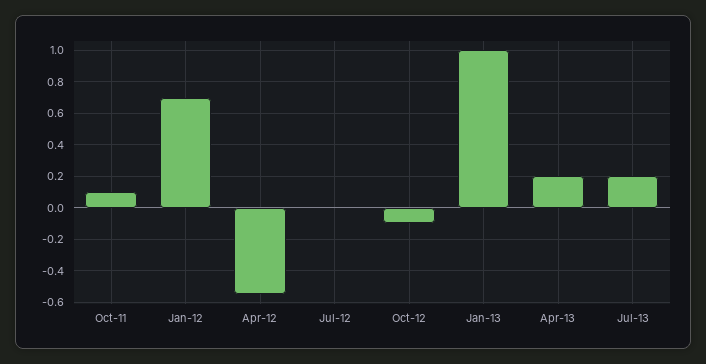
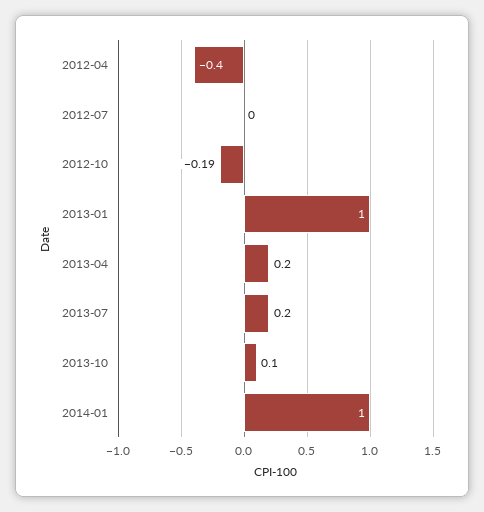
Oct-11: 0.1 -> none
Jan-12: 0.7 -> none
Apr-12: -0.55 -> -0.4
Oct-12: -0.1 -> -0.19
2013-10: none -> 0.1
2014-01: none -> 1

